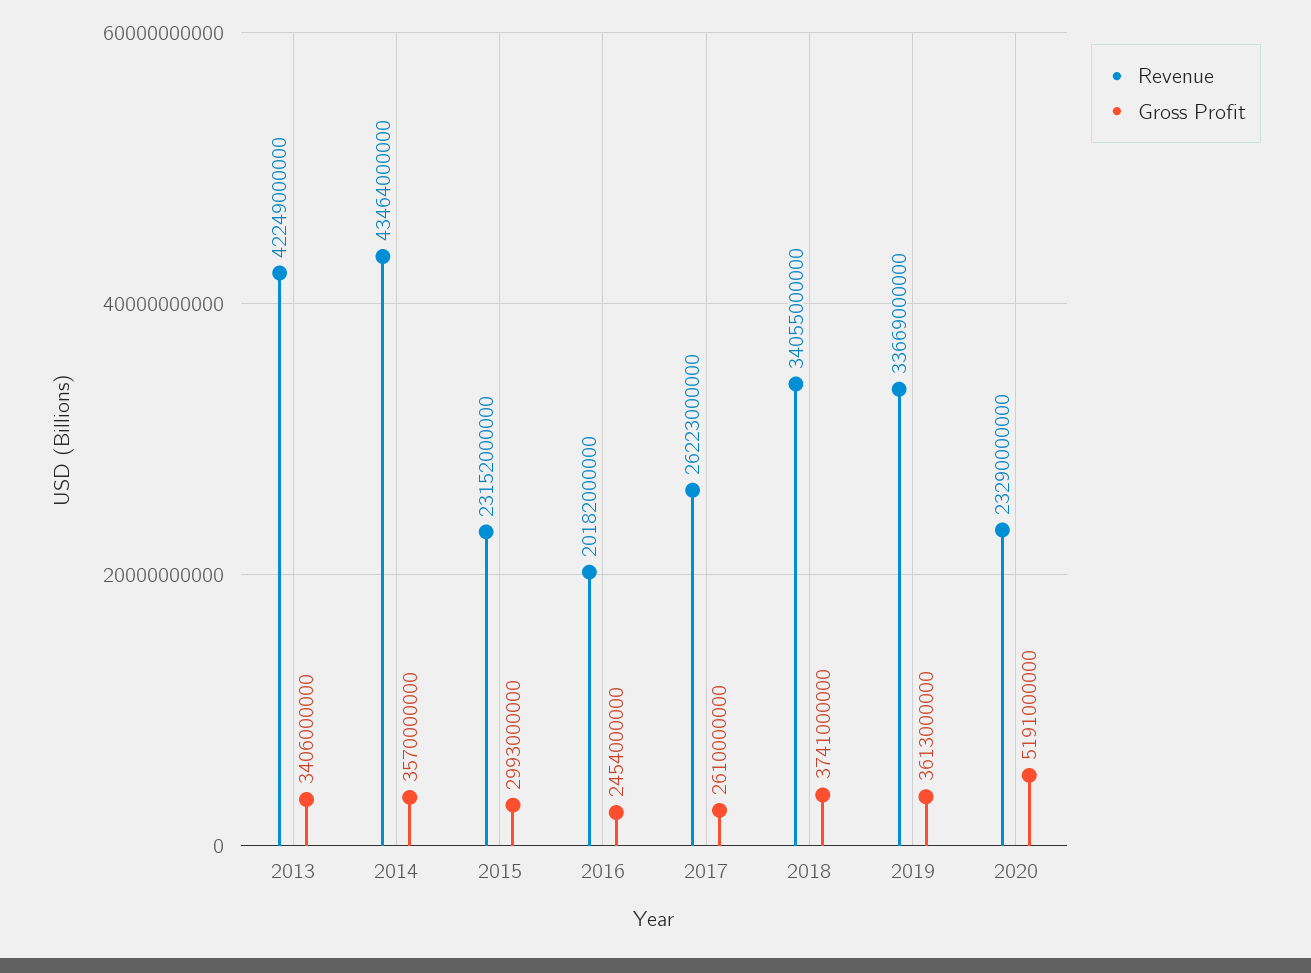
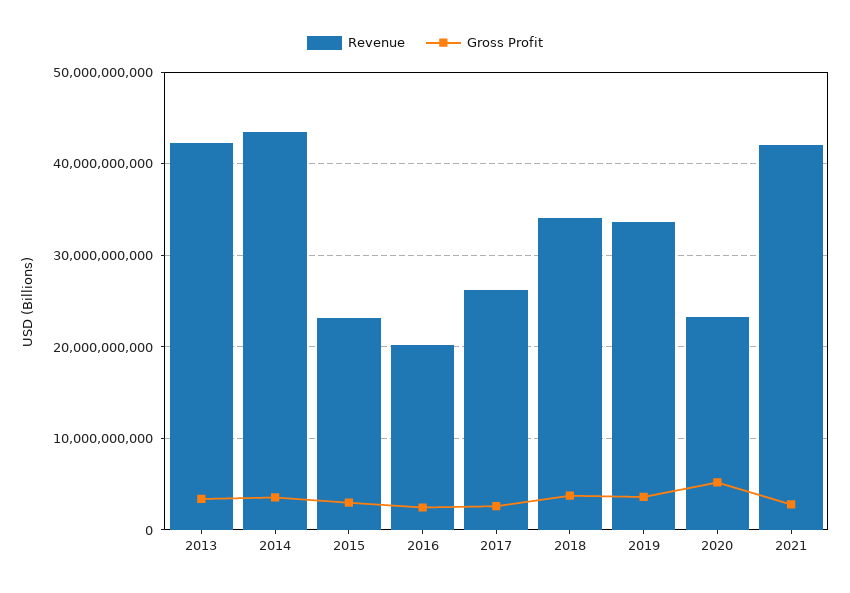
Revenue, 2021: none -> 42000000000
Gross Profit, 2021: none -> 3000000000

